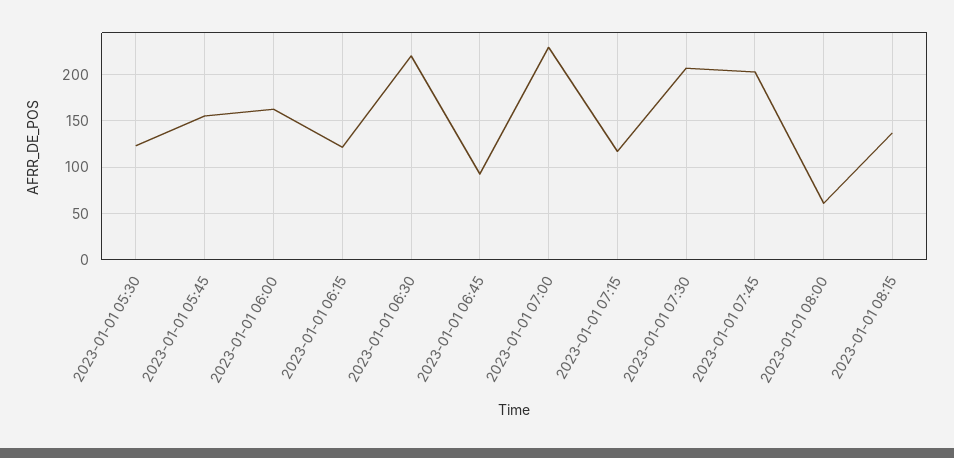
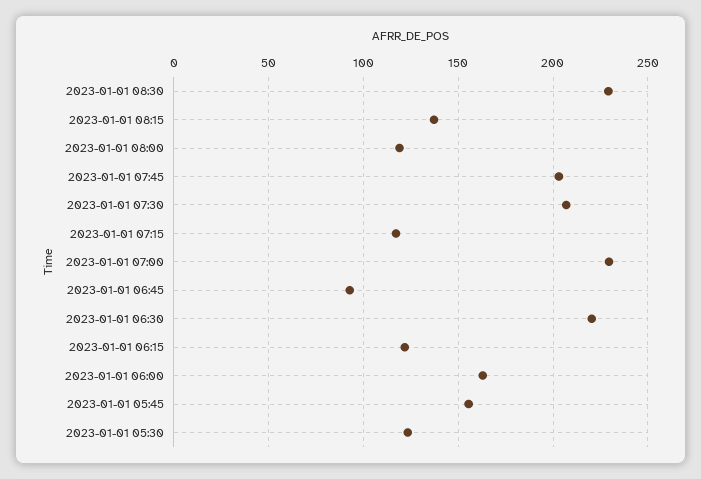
2023-01-01 08:00: 60 -> 120
2023-01-01 08:30: none -> 230

